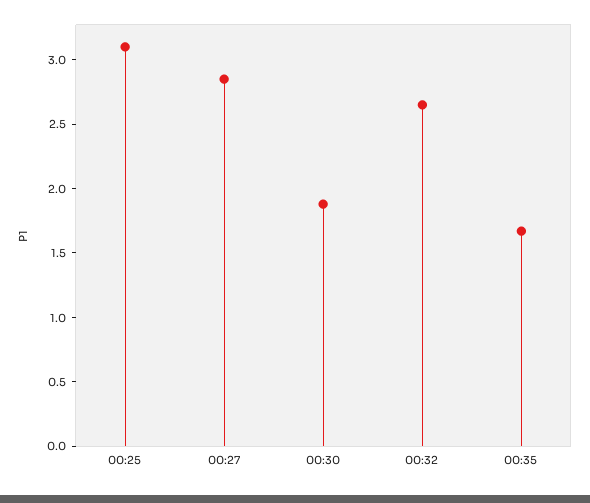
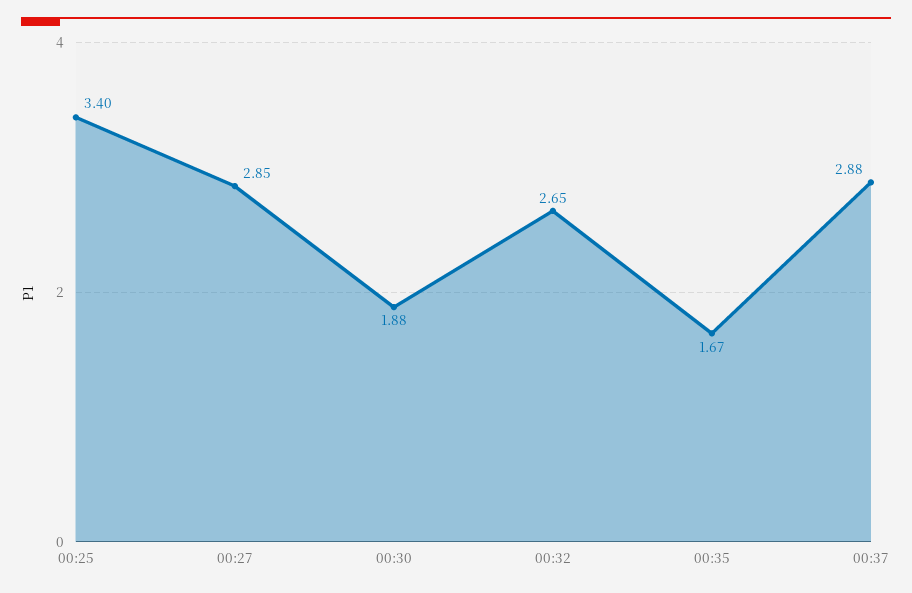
00:25: 3.1 -> 3.4
00:37: none -> 2.88

